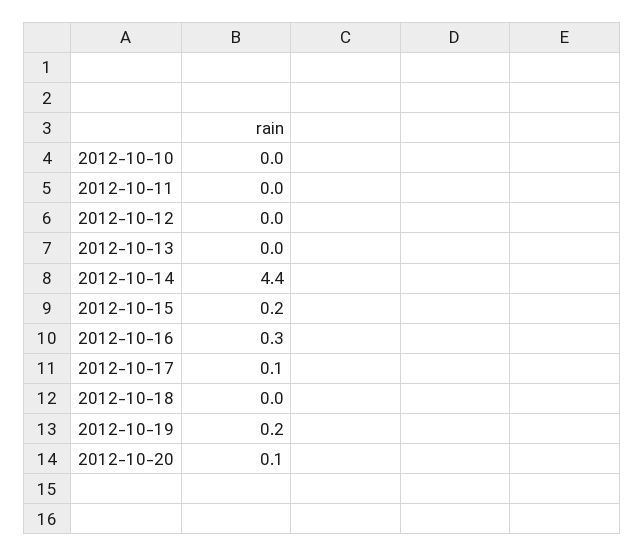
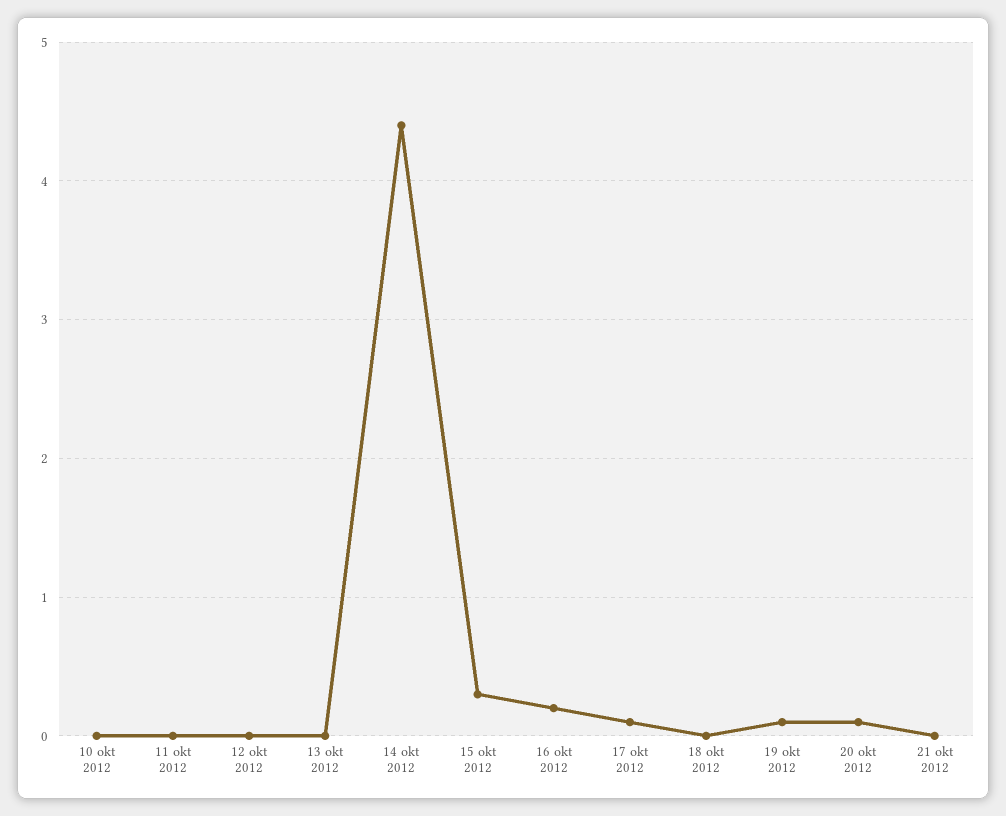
2012-10-15: 0.2 -> 0.3
2012-10-16: 0.3 -> 0.2
2012-10-19: 0.2 -> 0.1
21 okt 2012: none -> 0

